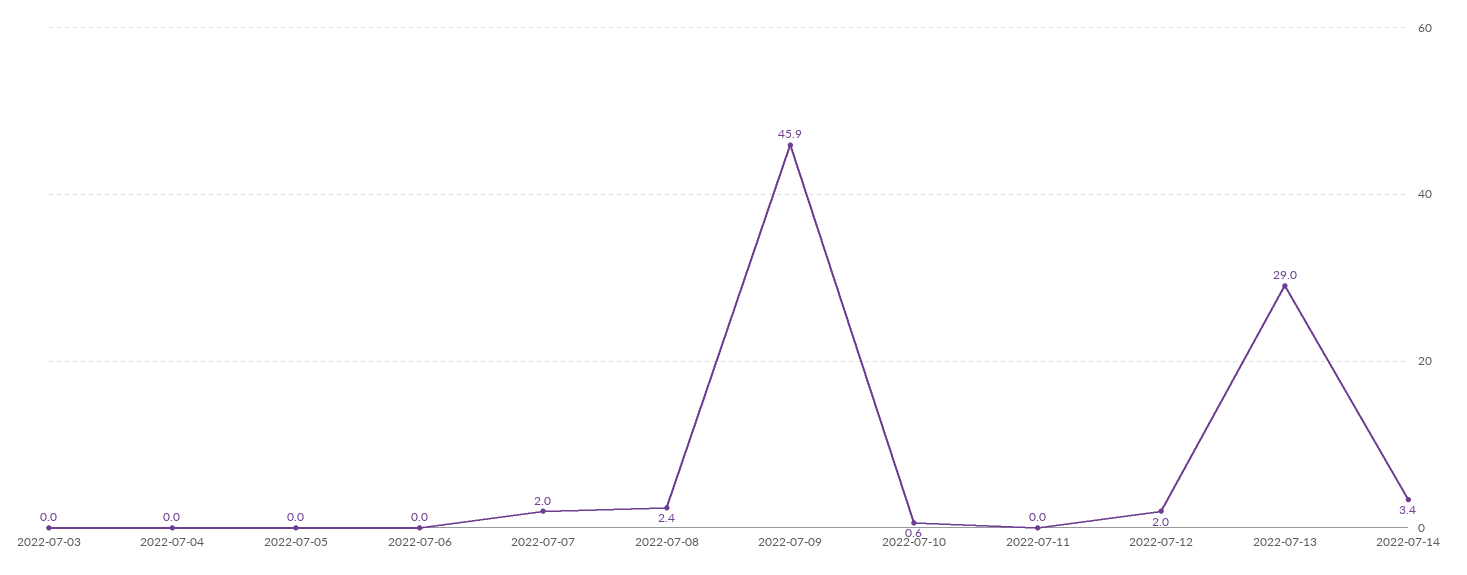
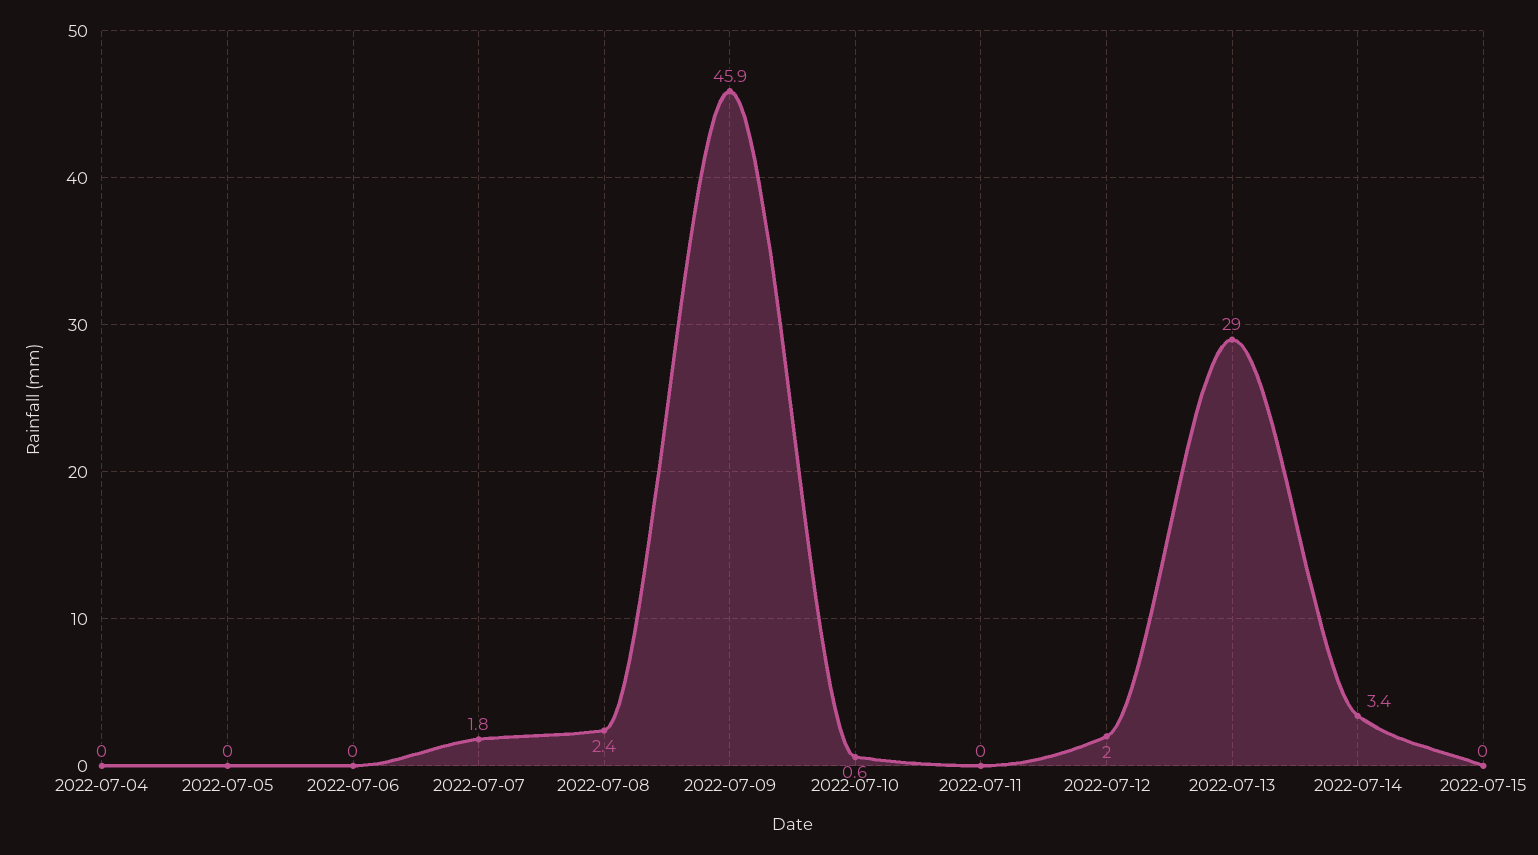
2022-07-03: 0 -> none
2022-07-07: 2 -> 1.8
2022-07-15: none -> 0

